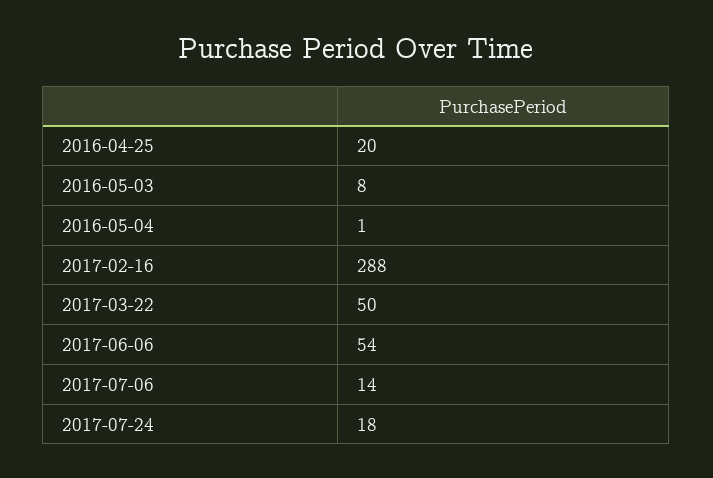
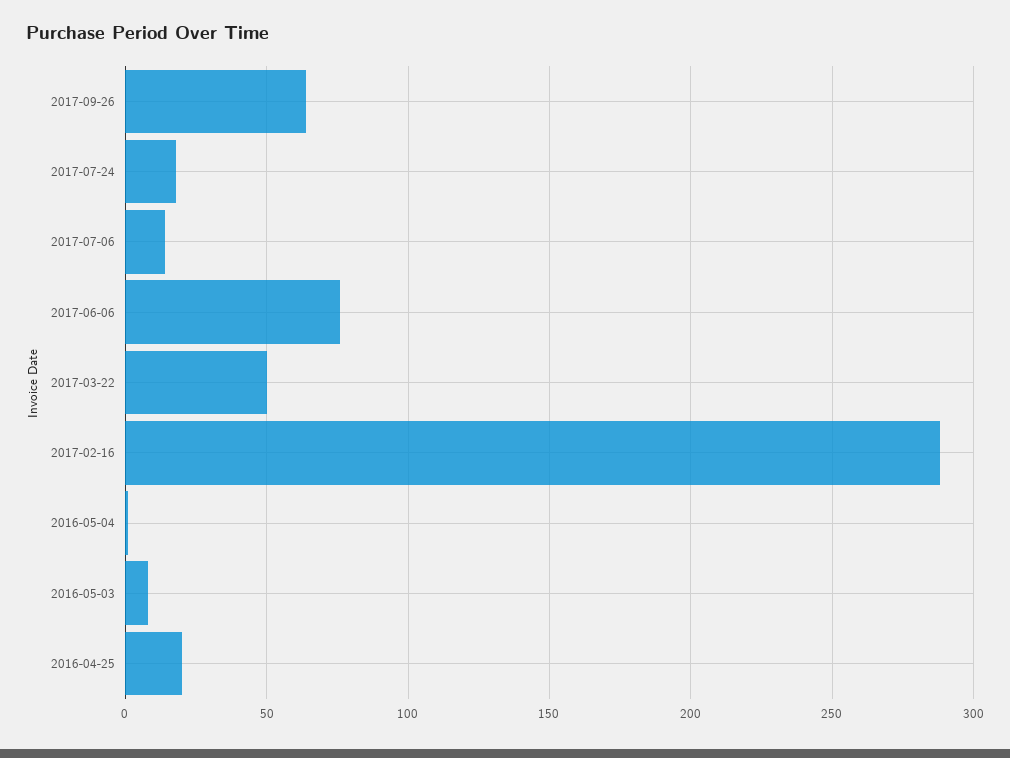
2017-06-06: 54 -> 75
2017-09-26: none -> 65

